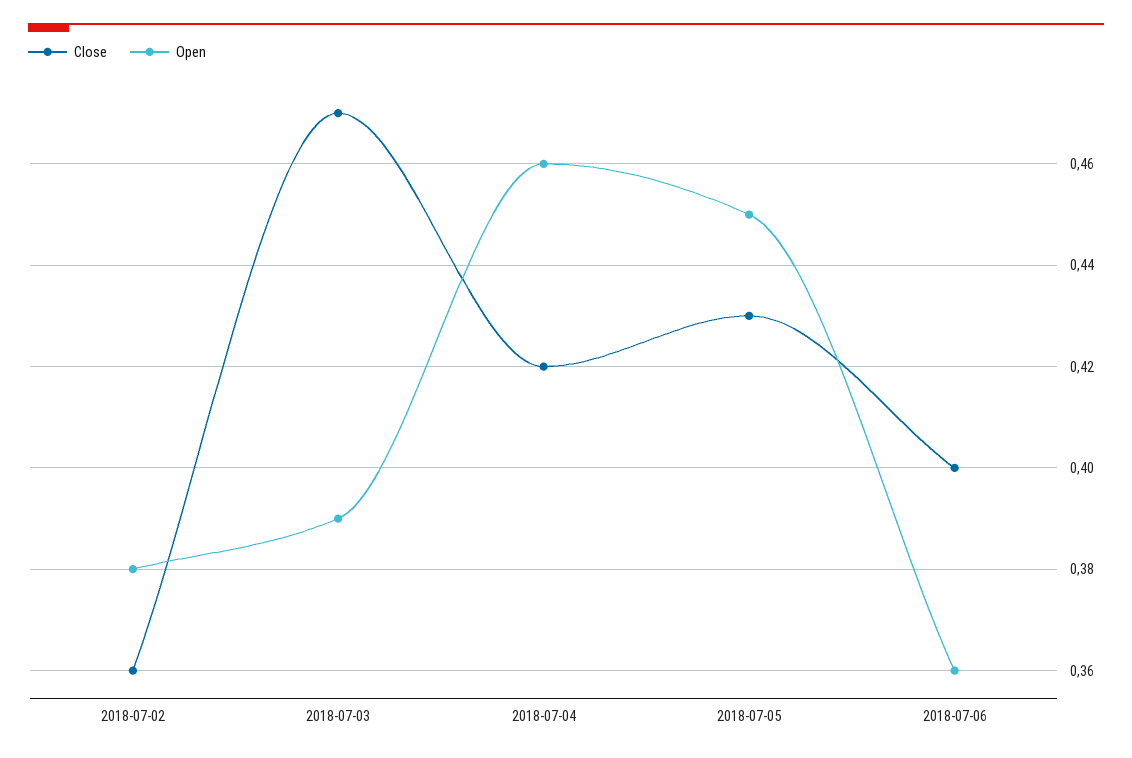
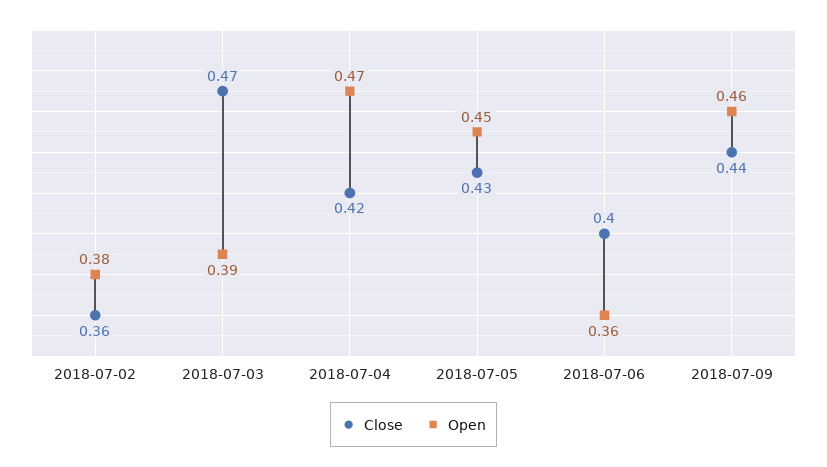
Open, 2018-07-04: 0.46 -> 0.47
Close, 2018-07-09: none -> 0.44
Open, 2018-07-09: none -> 0.46

